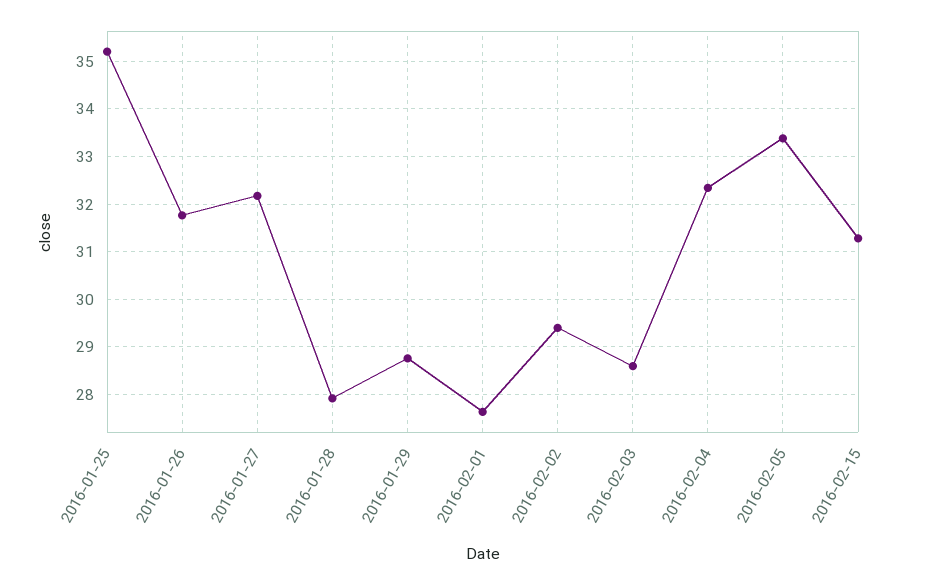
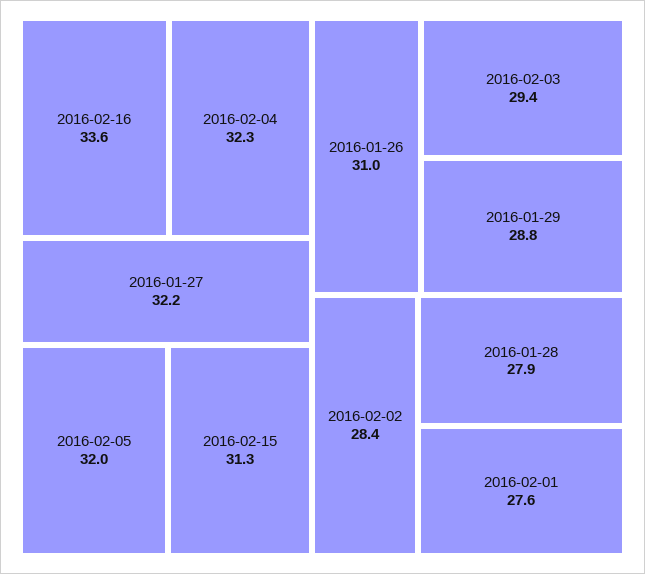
2016-01-25: 35.2 -> none
2016-01-26: 31.8 -> 31
2016-02-02: 29.4 -> 28.4
2016-02-03: 28.6 -> 29.4
2016-02-05: 33.4 -> 32
2016-02-16: none -> 33.6

